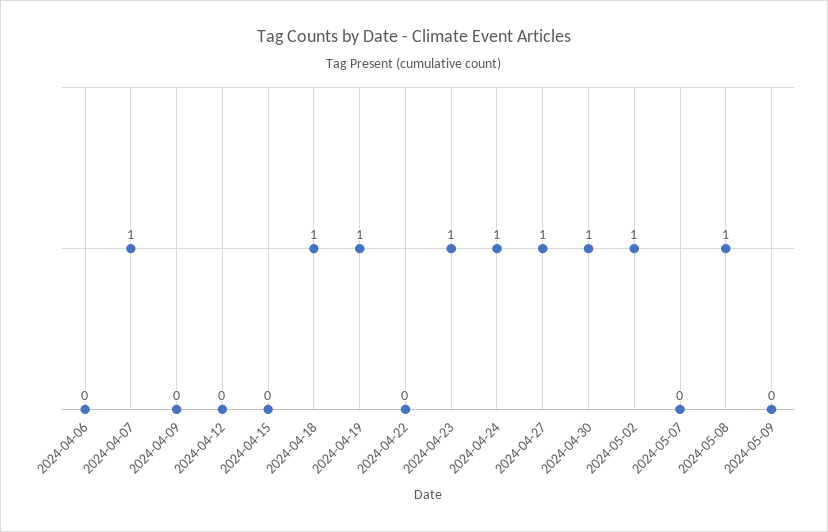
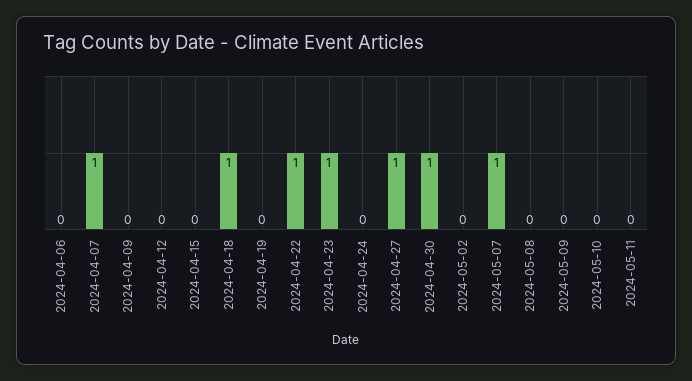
2024-04-19: 1 -> 0
2024-04-22: 0 -> 1
2024-04-24: 1 -> 0
2024-05-02: 1 -> 0
2024-05-07: 0 -> 1
2024-05-08: 1 -> 0
2024-05-10: none -> 0
2024-05-11: none -> 0

